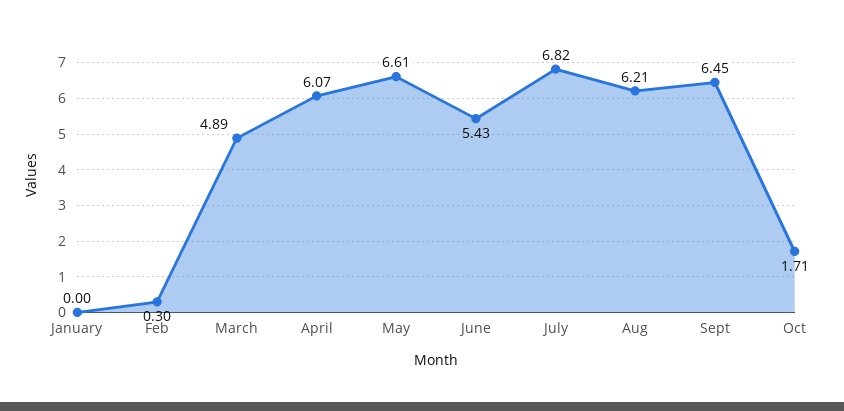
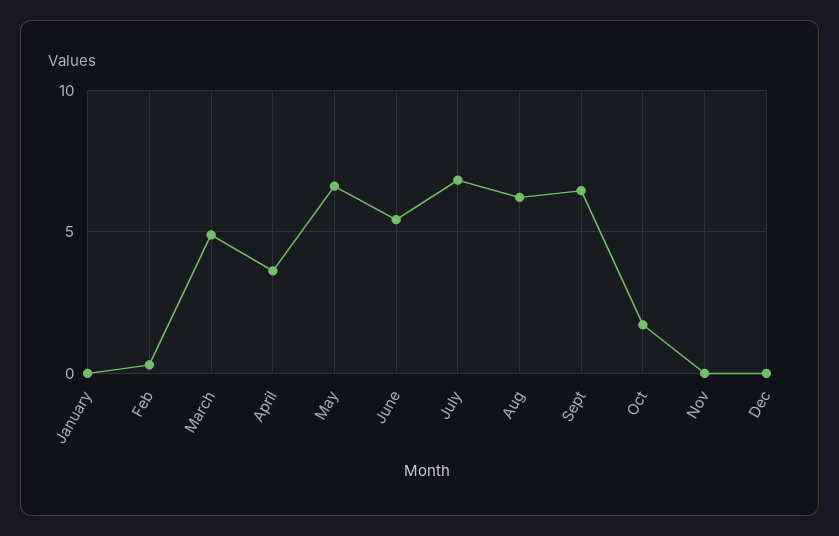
April: 6.07 -> 3.5
Nov: none -> 0
Dec: none -> 0

